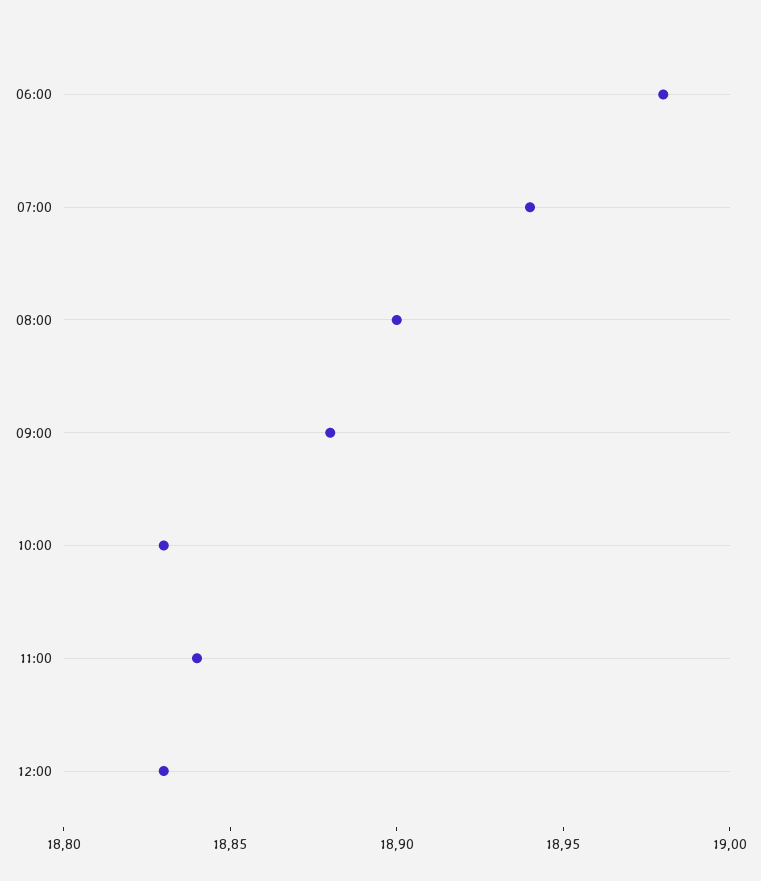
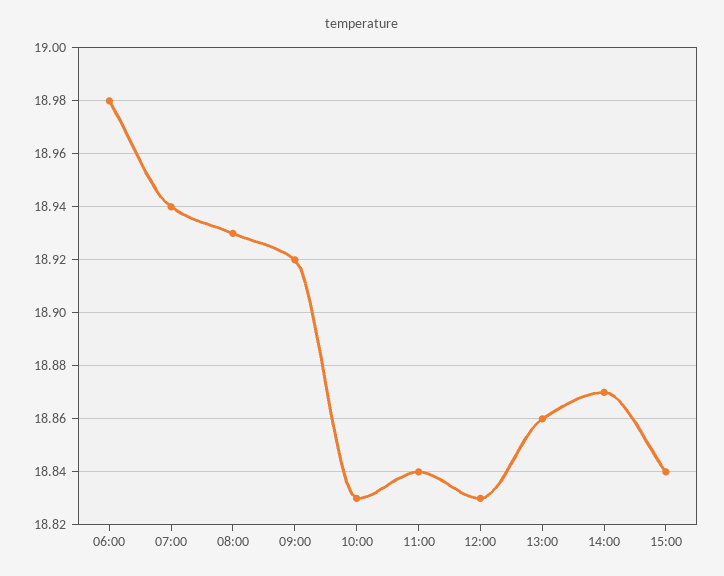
08:00: 18.9 -> 18.93
09:00: 18.88 -> 18.92
13:00: none -> 18.86
14:00: none -> 18.87
15:00: none -> 18.84

